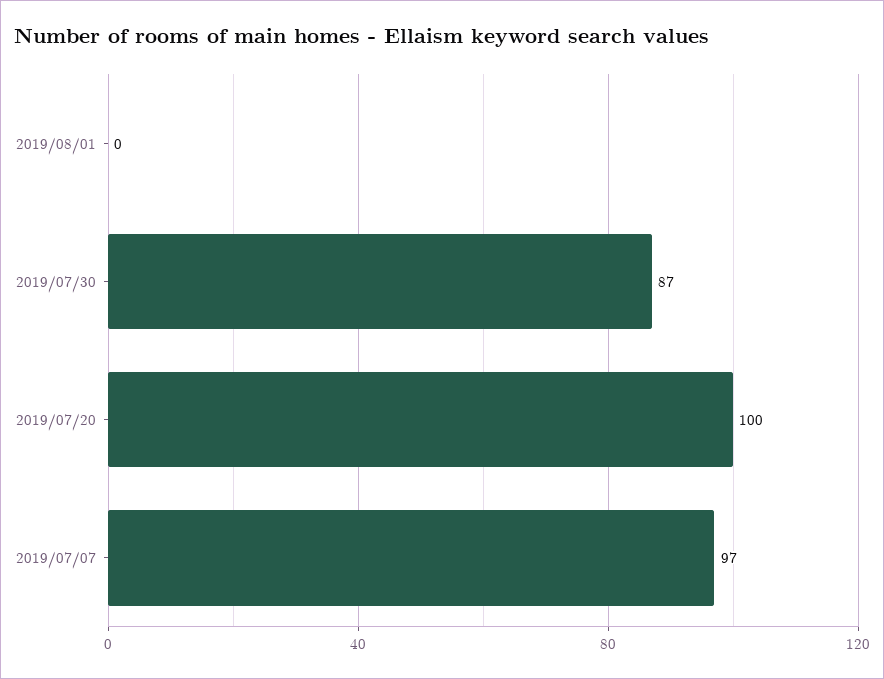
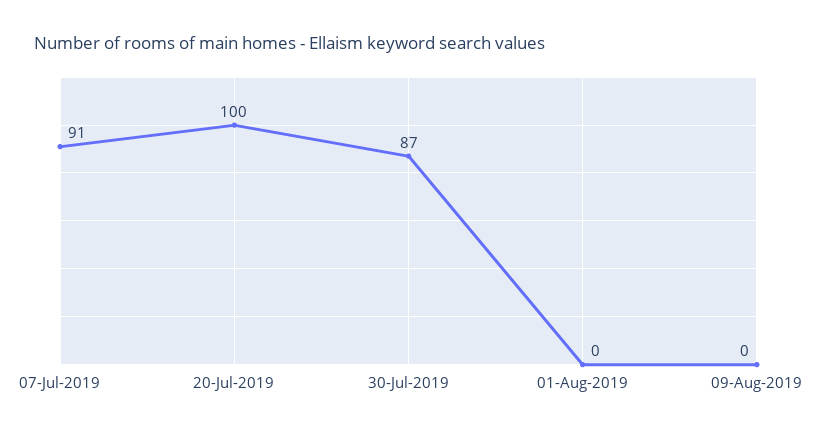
2019/07/07: 97 -> 91
09-Aug-2019: none -> 0

